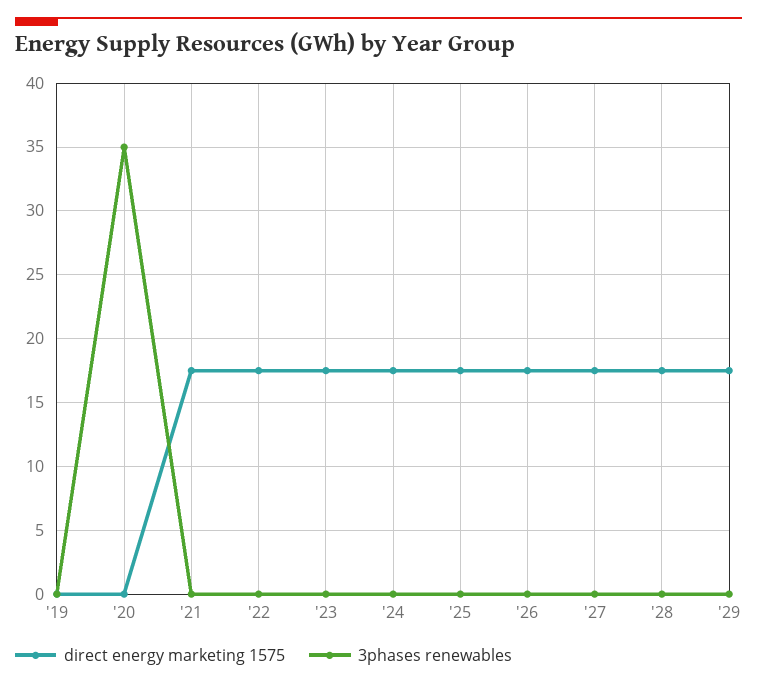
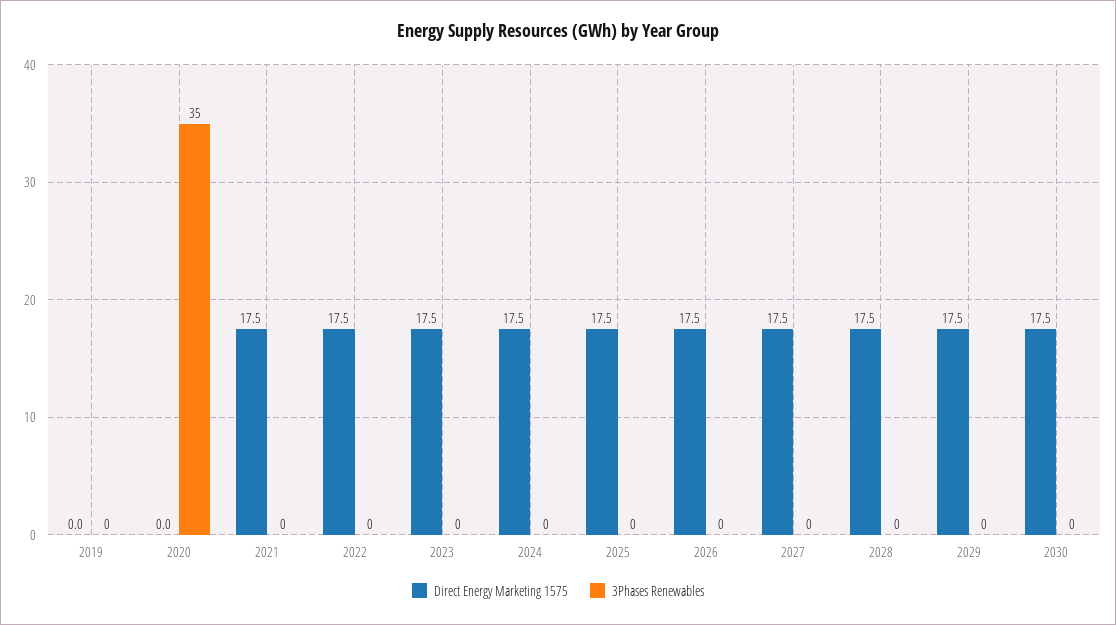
direct energy marketing 1575, 2030: none -> 17.5
3phases renewables, 2030: none -> 0

